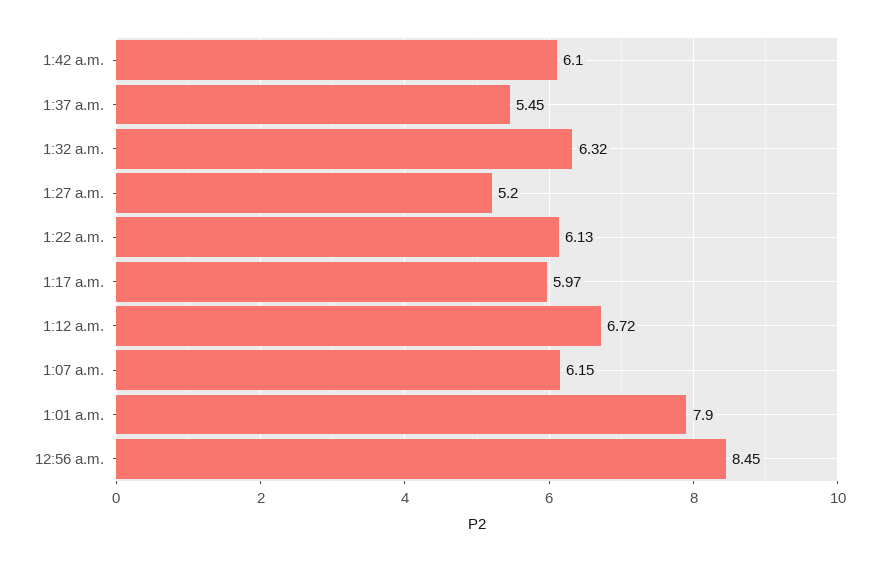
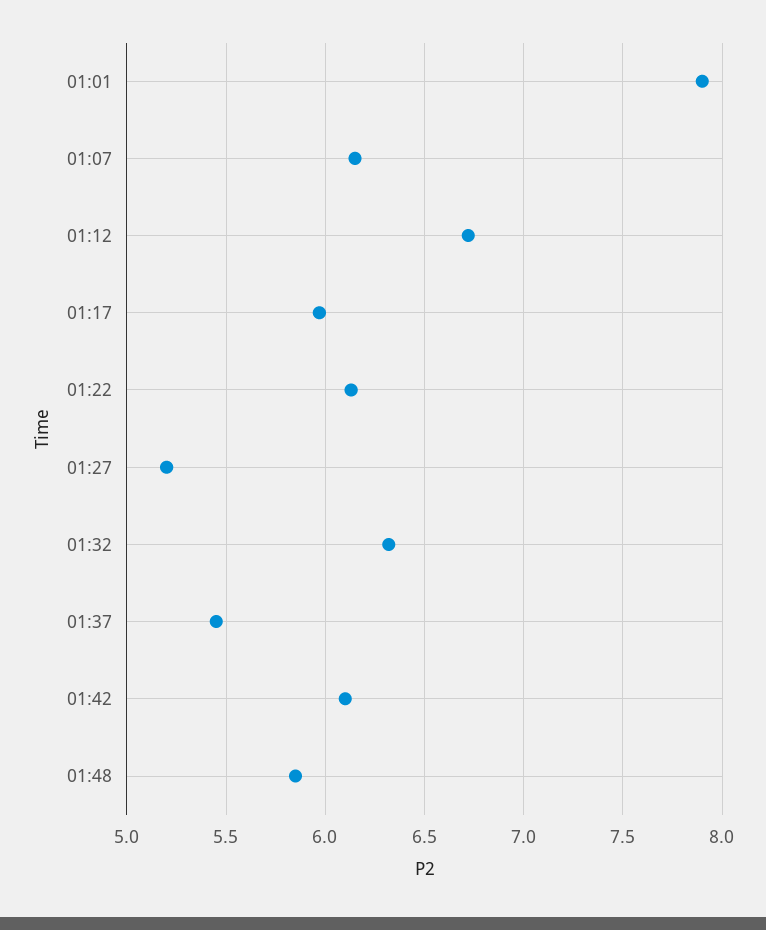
12:56 a.m.: 8.45 -> none
01:48: none -> 5.85

